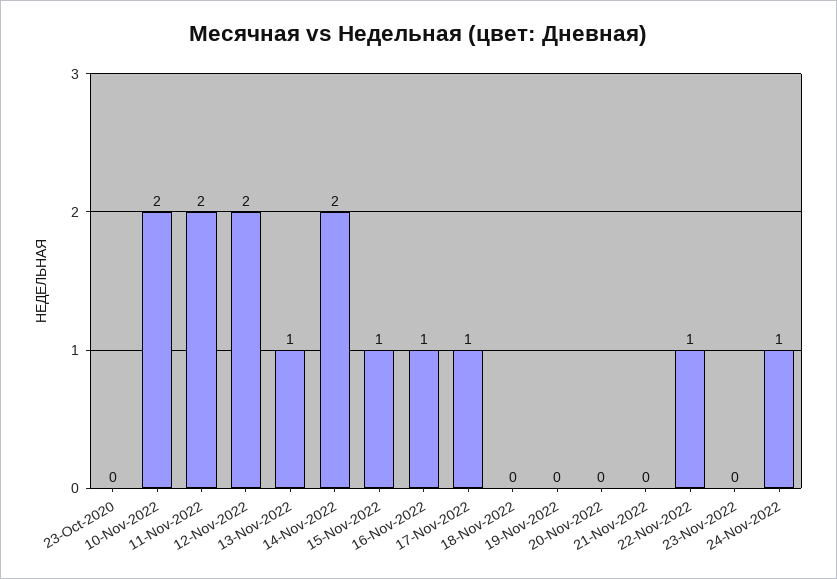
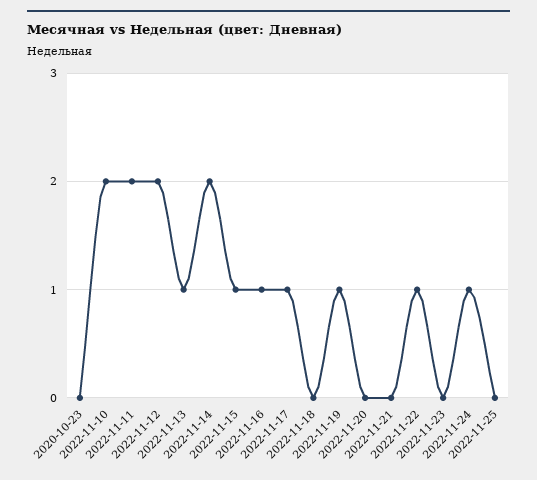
19-Nov-2022: 0 -> 1
2022-11-25: none -> 0

